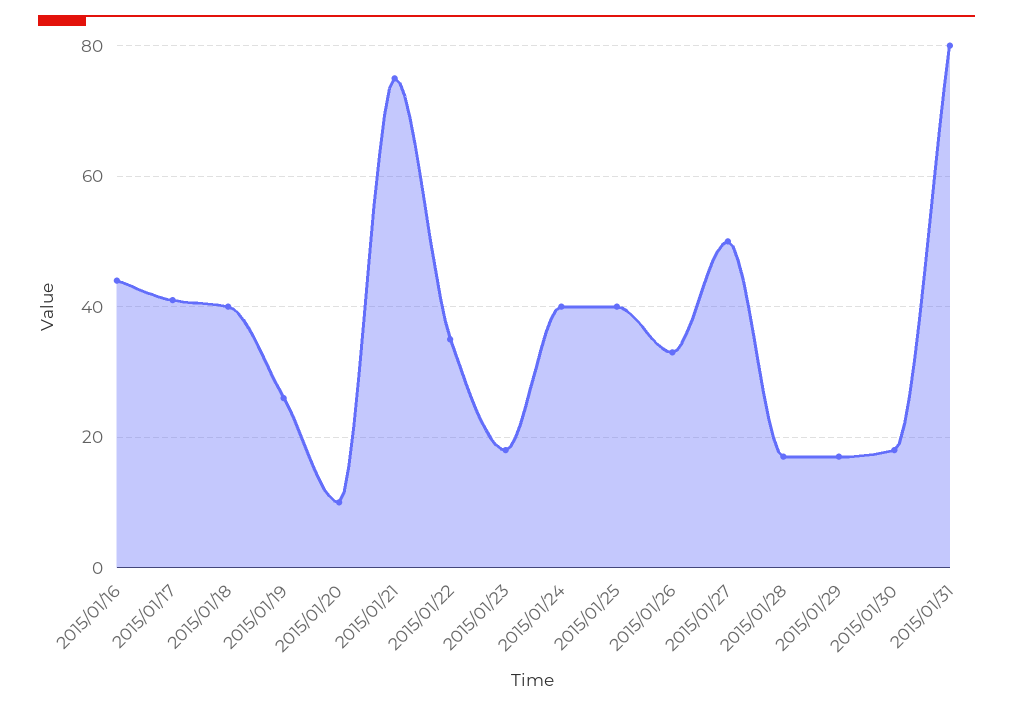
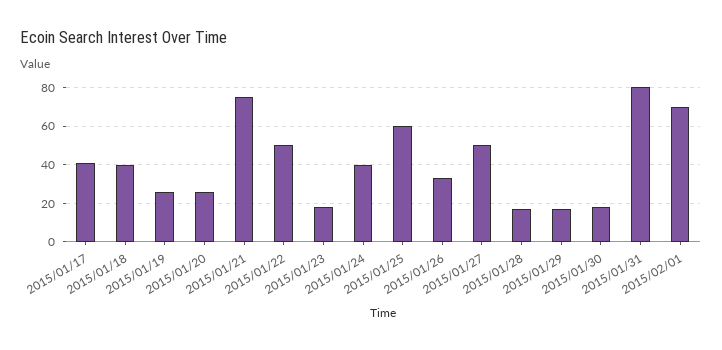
2015/01/16: 45 -> none
2015/01/20: 10 -> 25
2015/01/22: 35 -> 50
2015/01/25: 40 -> 60
2015/02/01: none -> 70

